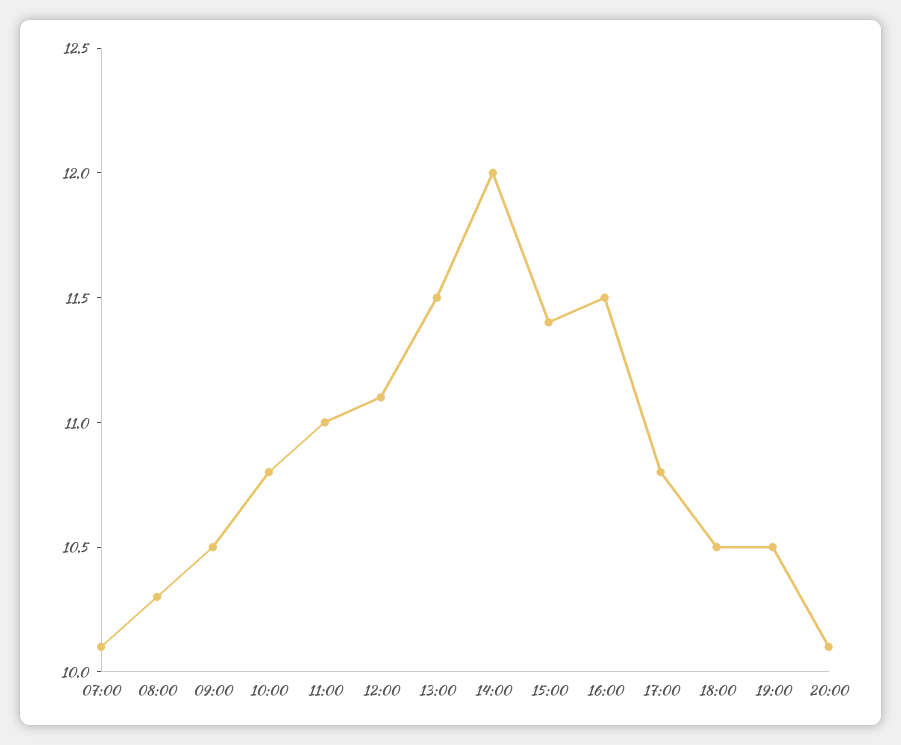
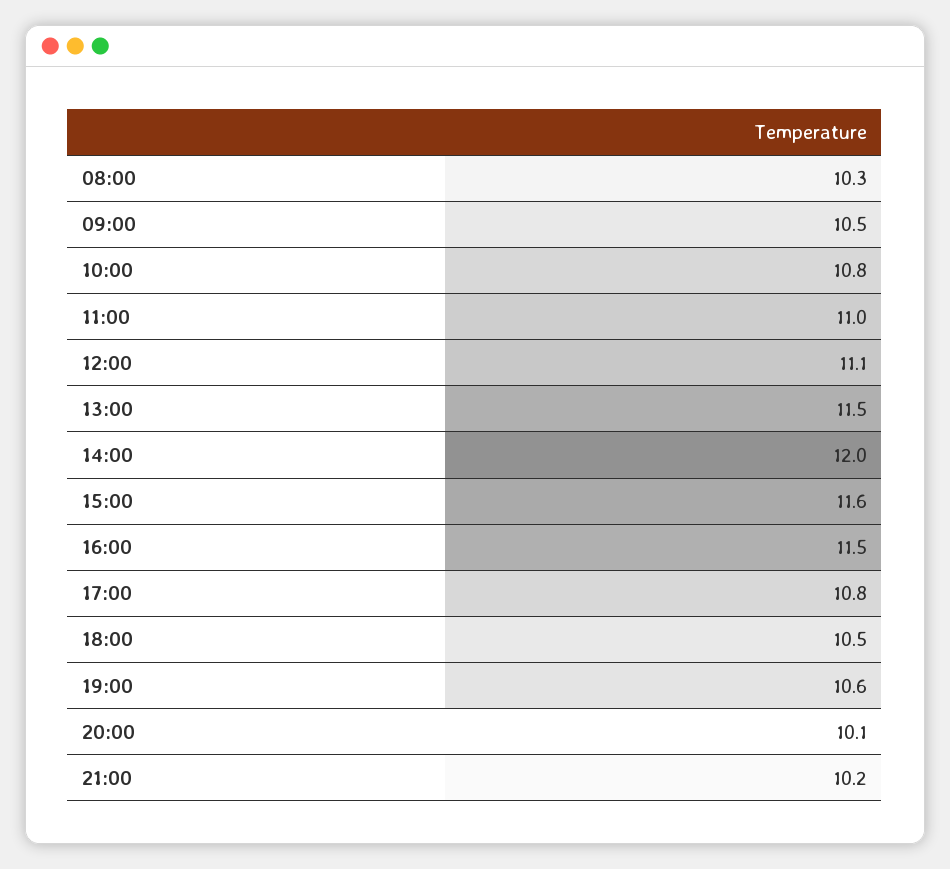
07:00: 10.1 -> none
15:00: 11.4 -> 11.6
19:00: 10.5 -> 10.6
21:00: none -> 10.2

